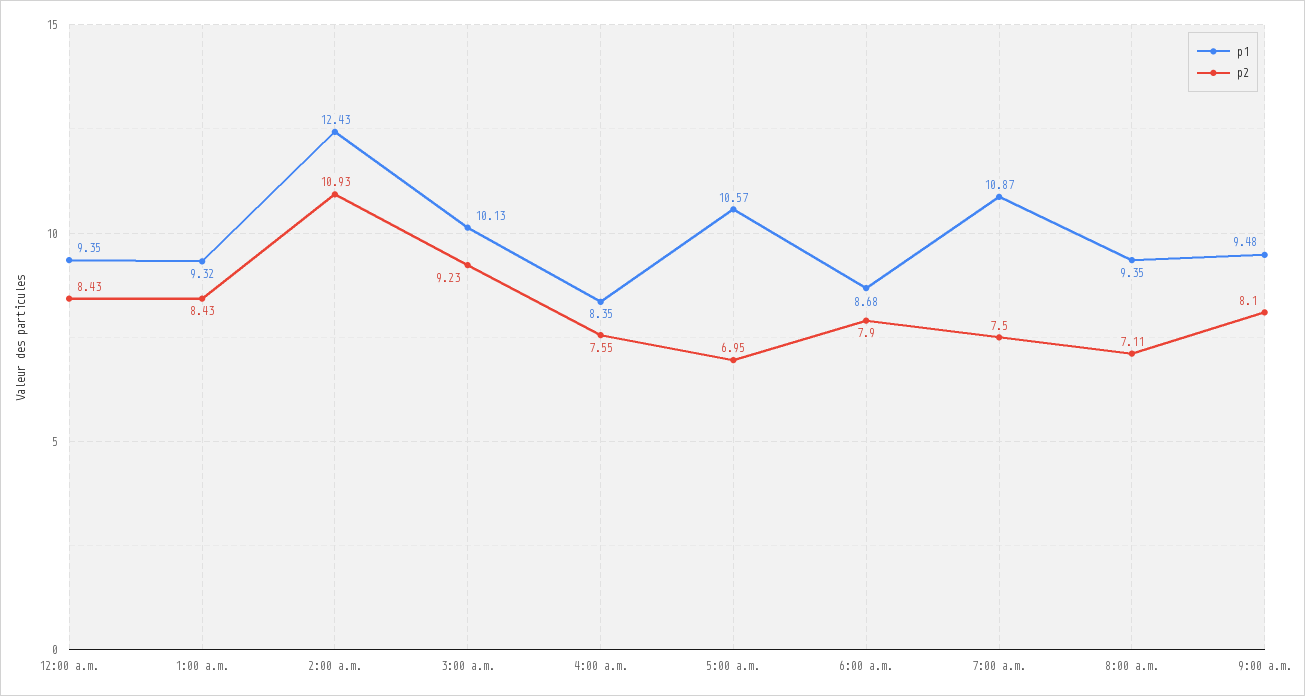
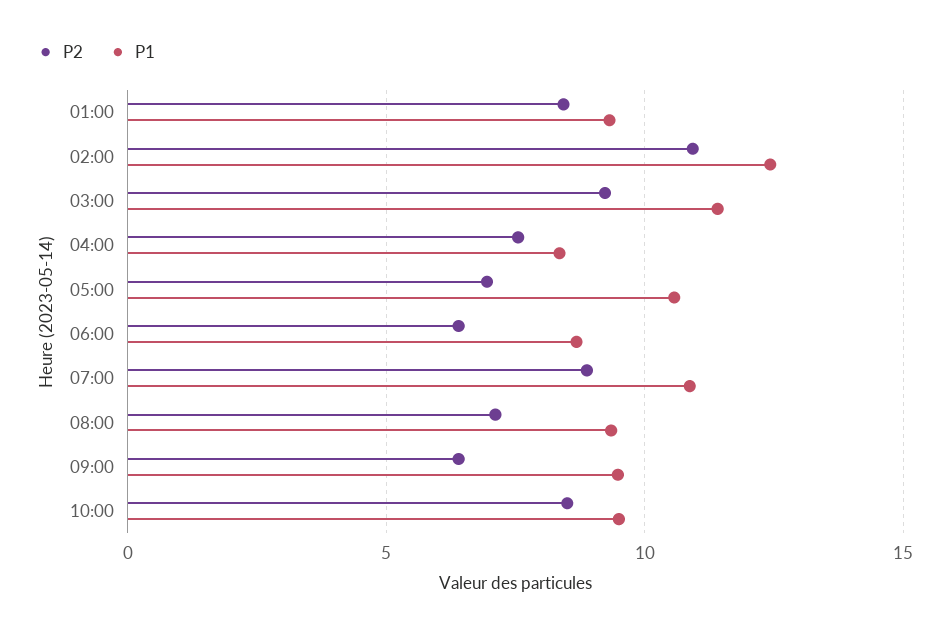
p1, 12:00 a.m.: 9.35 -> none
p2, 12:00 a.m.: 8.43 -> none
p1, 3:00 a.m.: 10.13 -> 11.5
p2, 6:00 a.m.: 7.9 -> 6.5
p2, 7:00 a.m.: 7.5 -> 9
p2, 9:00 a.m.: 8.1 -> 6.5
p2, 10:00: none -> 8.5
p1, 10:00: none -> 9.5

